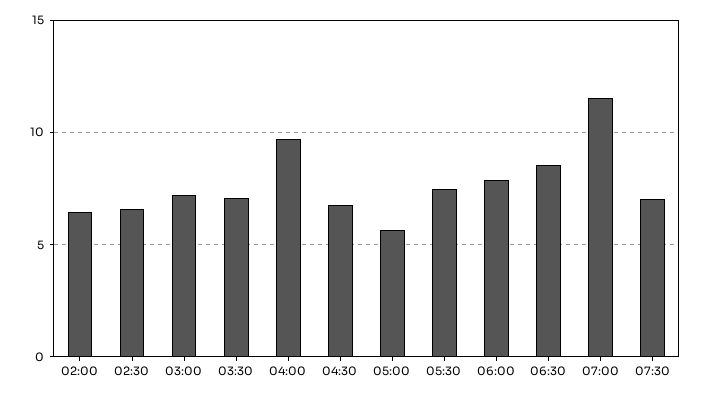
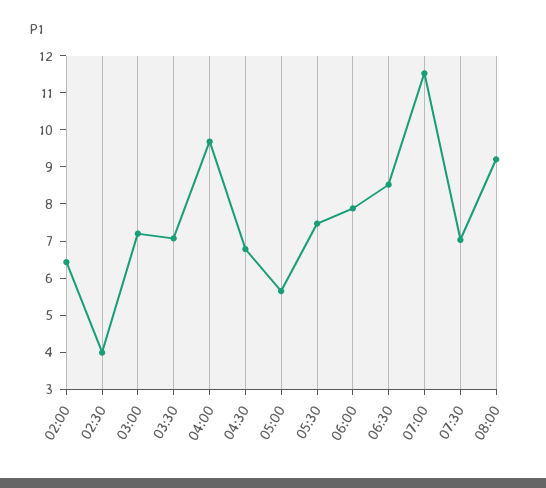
02:30: 6.5 -> 4
08:00: none -> 9.25

